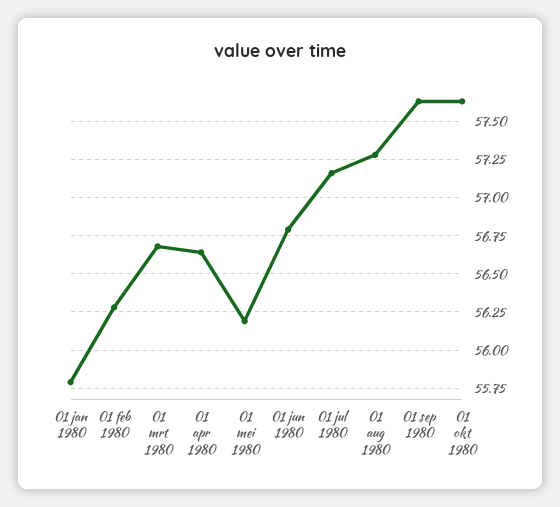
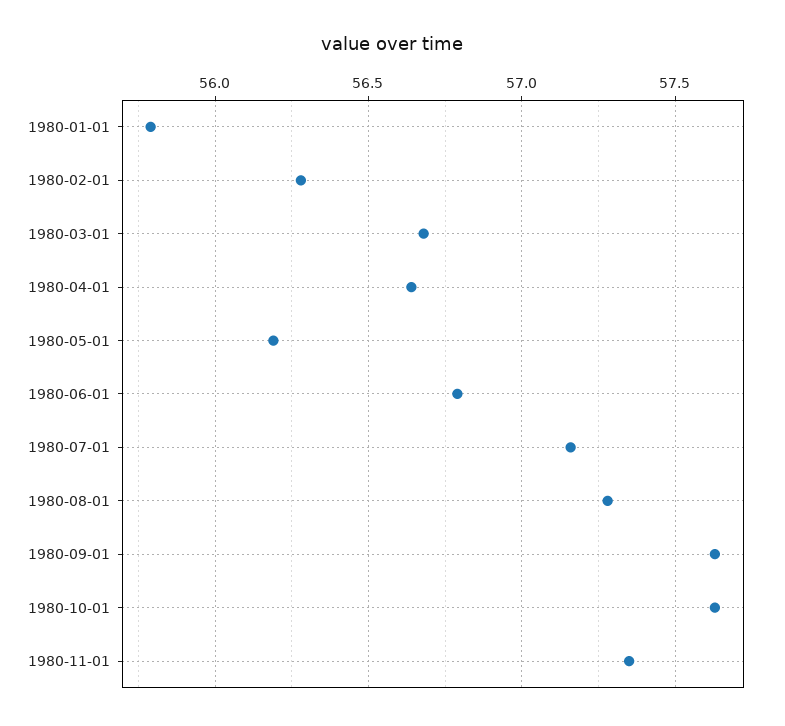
1980-11-01: none -> 57.35

